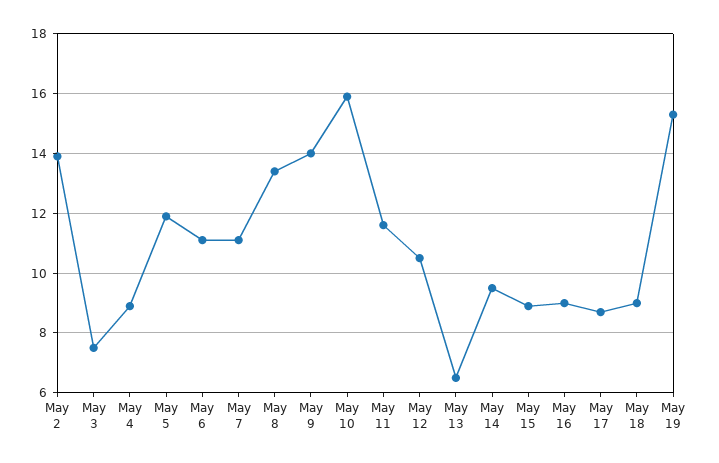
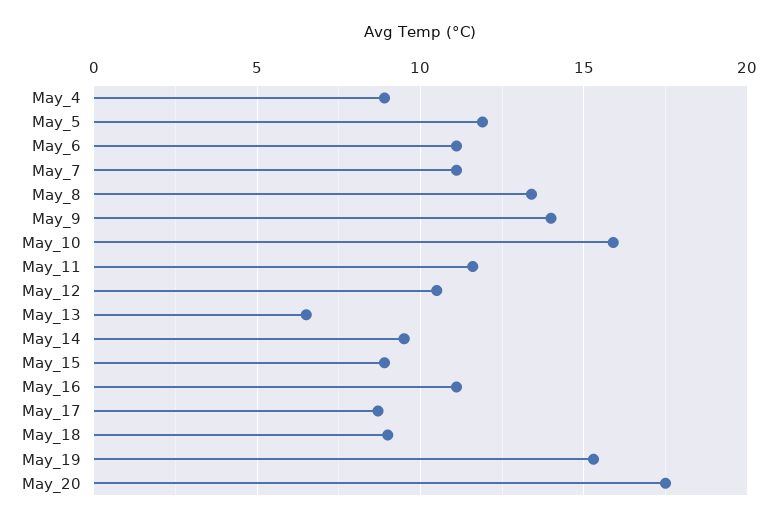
May 2: 14 -> none
May 3: 7.5 -> none
May 16: 9 -> 11
May_20: none -> 17.5

